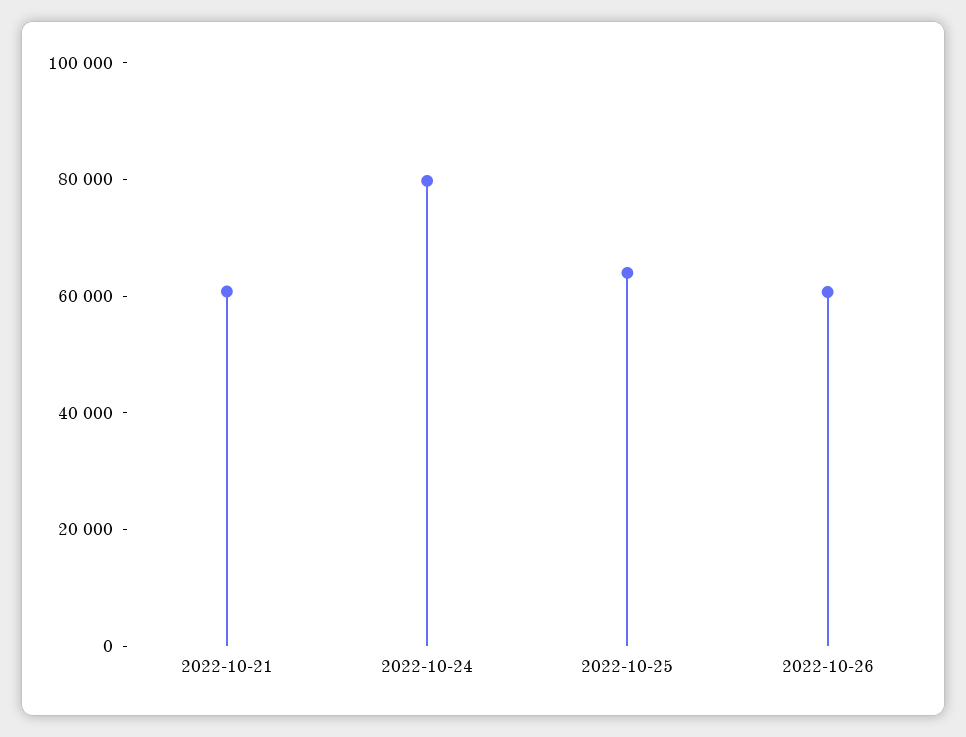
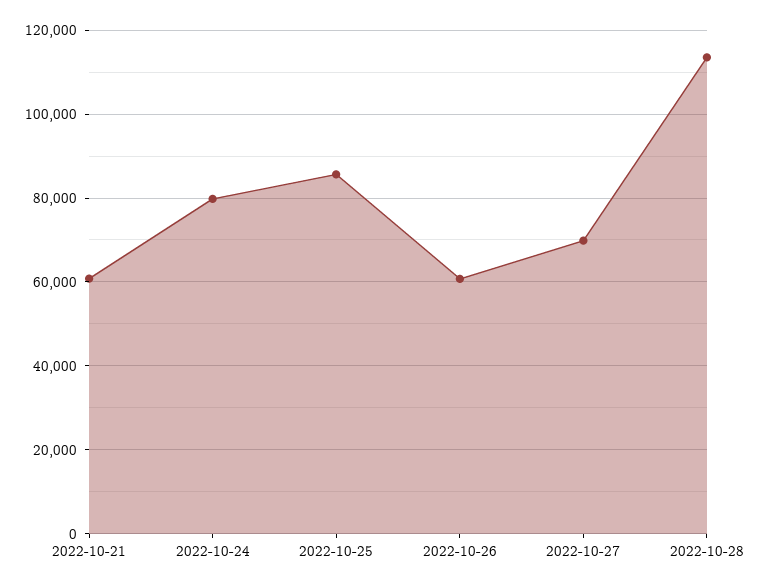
2022-10-25: 65000 -> 86000
2022-10-27: none -> 70000
2022-10-28: none -> 114000

